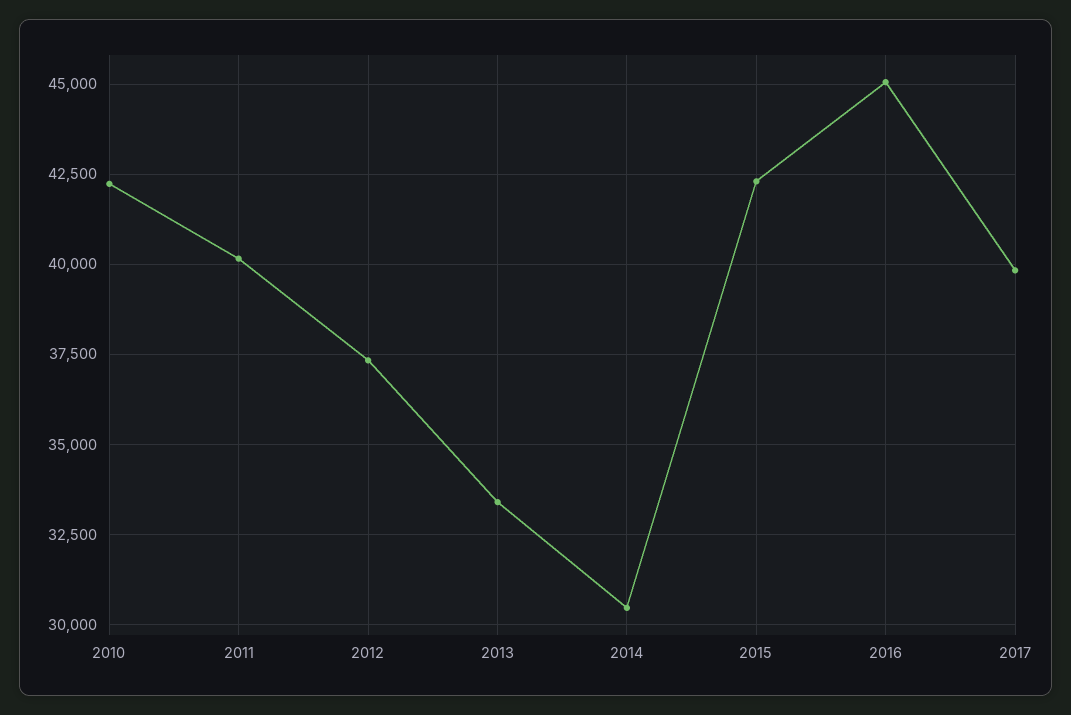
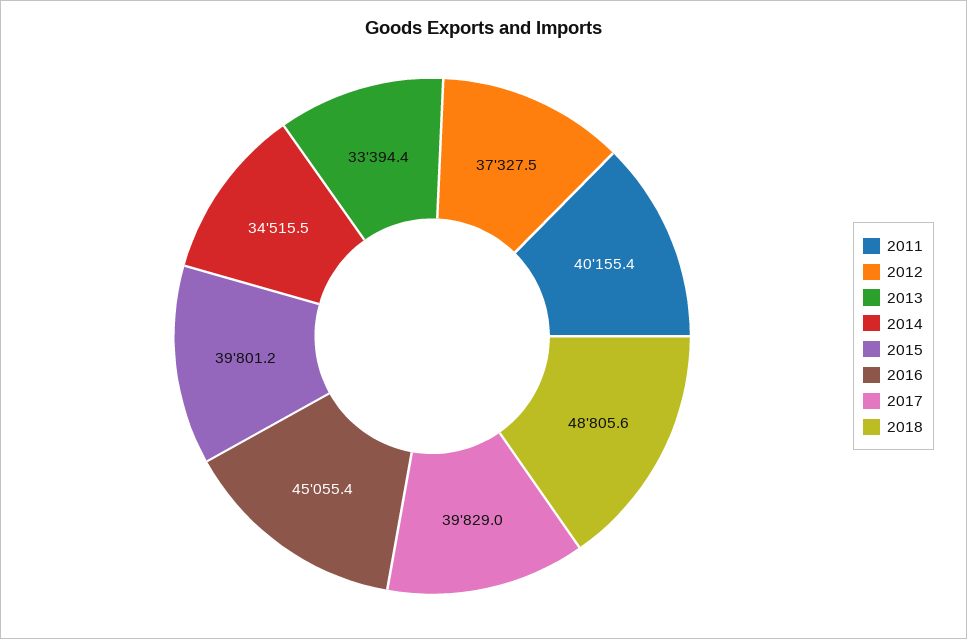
2010: 42250 -> none
2014: 30500 -> 34515.5
2015: 42250 -> 39801.2
2018: none -> 48805.6

